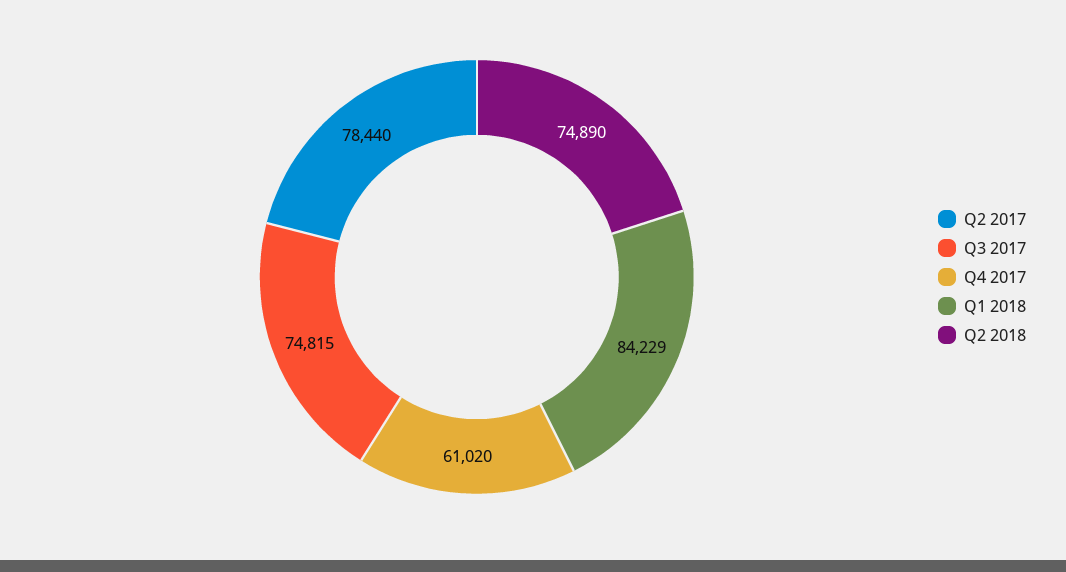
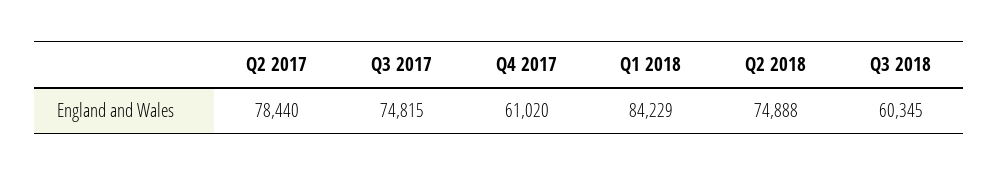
Q2 2018: 74890 -> 74888
Q3 2018: none -> 60345

